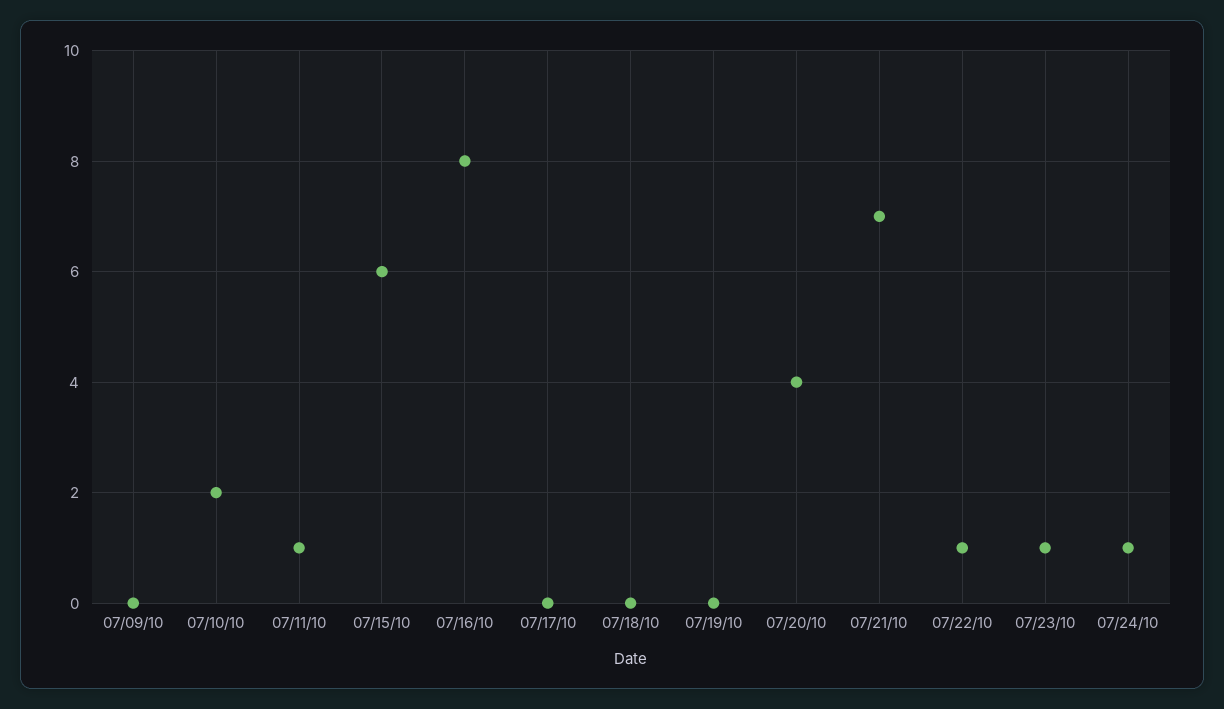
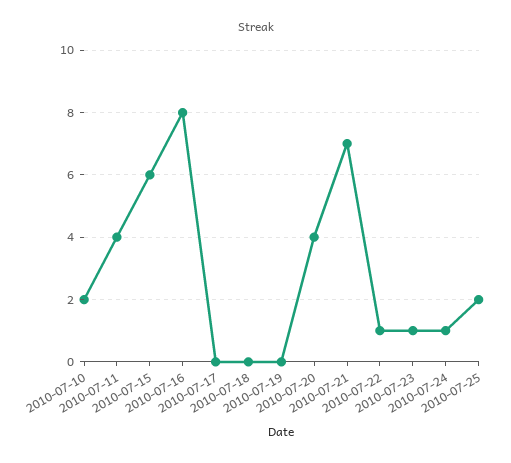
07/09/10: 0 -> none
07/11/10: 1 -> 4
2010-07-25: none -> 2

